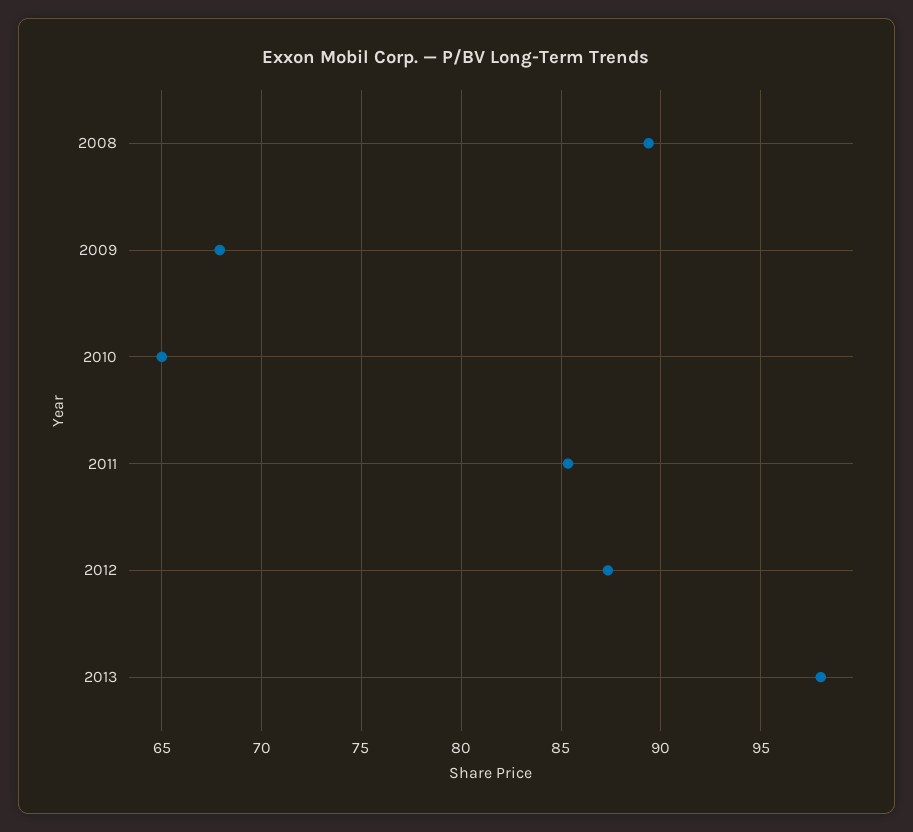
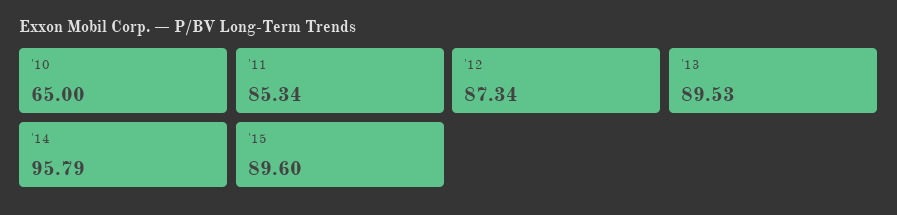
2008: 89.5 -> none
2009: 68 -> none
2013: 98 -> 89.53
'14: none -> 95.79
'15: none -> 89.6

